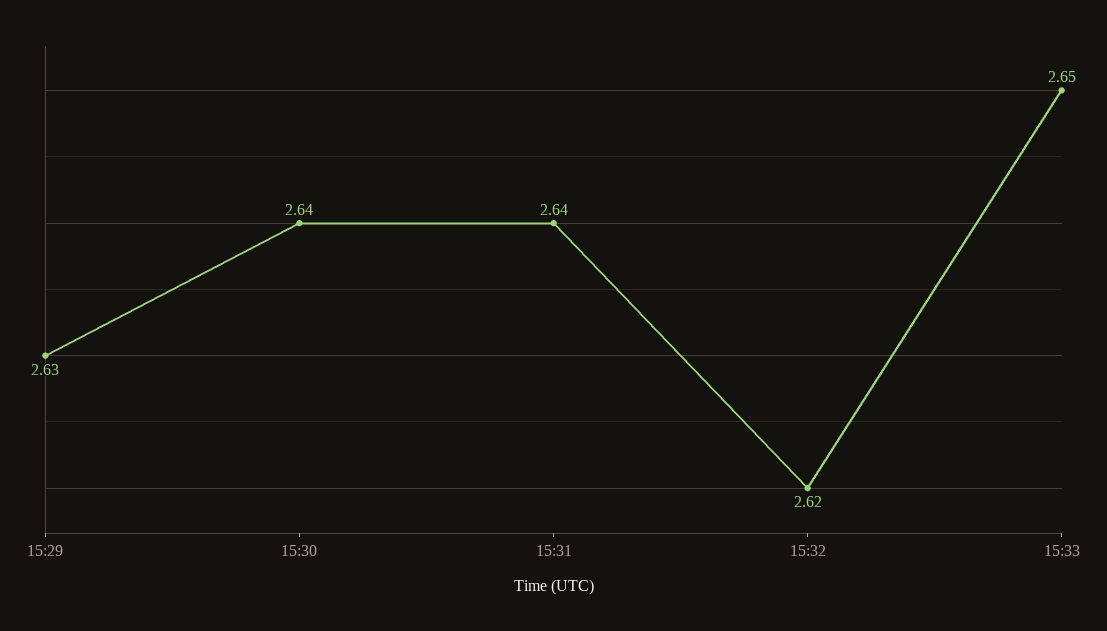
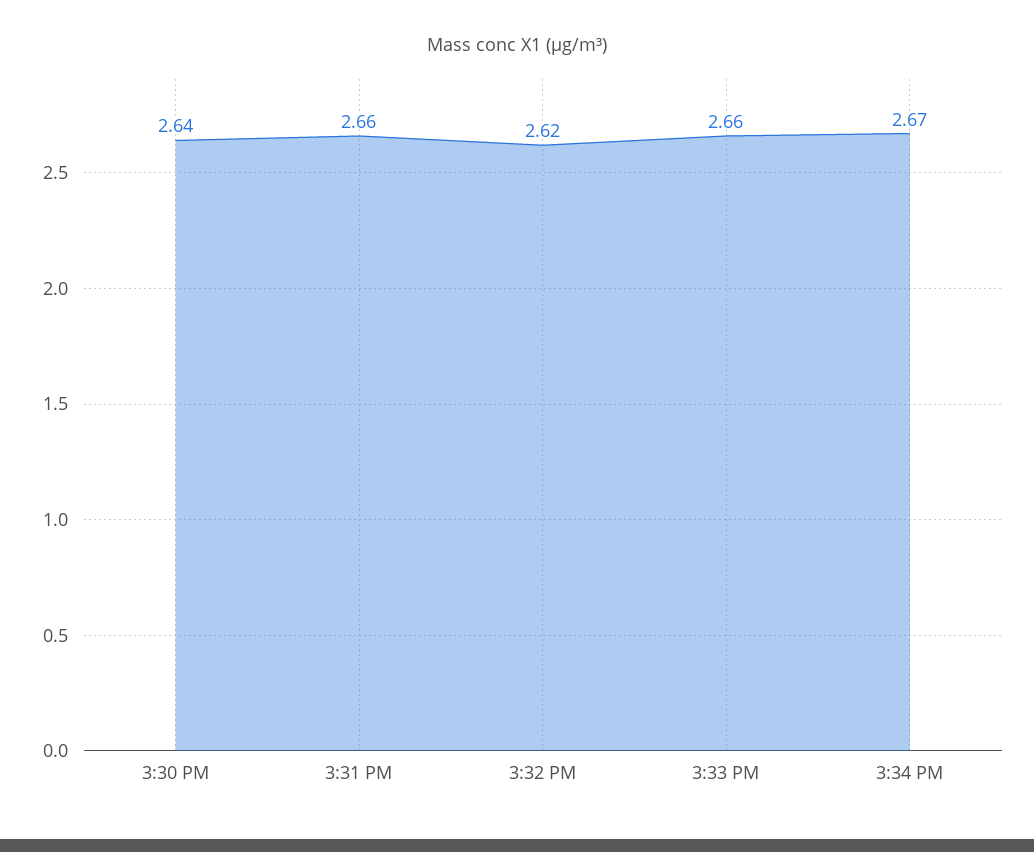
15:29: 2.63 -> none
15:31: 2.64 -> 2.66
15:33: 2.65 -> 2.66
3:34 PM: none -> 2.67

